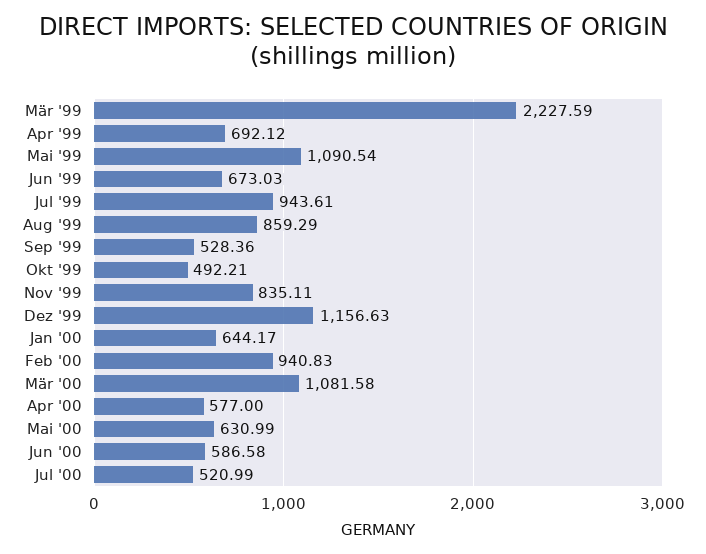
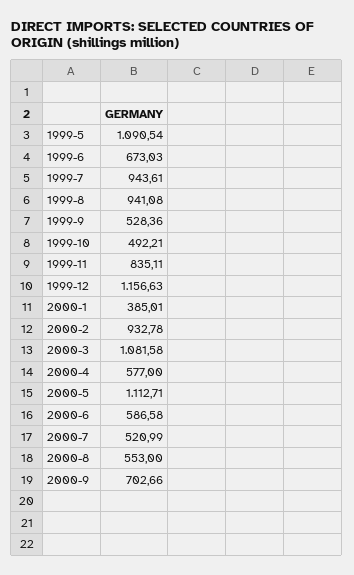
Mär '99: 2227.59 -> none
Apr '99: 692.12 -> none
Aug '99: 859.29 -> 941.08
Jan '00: 644.17 -> 385.01
Feb '00: 940.83 -> 932.78
Mai '00: 630.99 -> 1112.71
2000-8: none -> 553
2000-9: none -> 702.66

